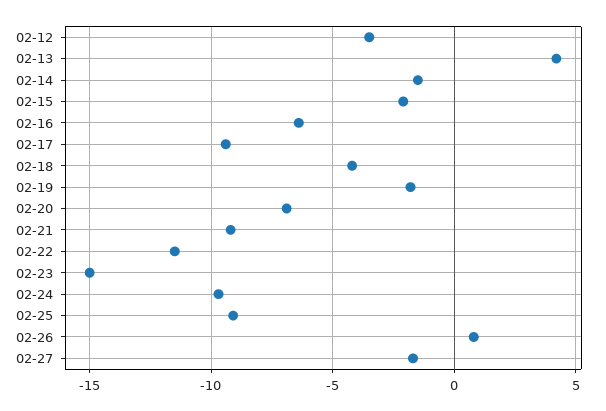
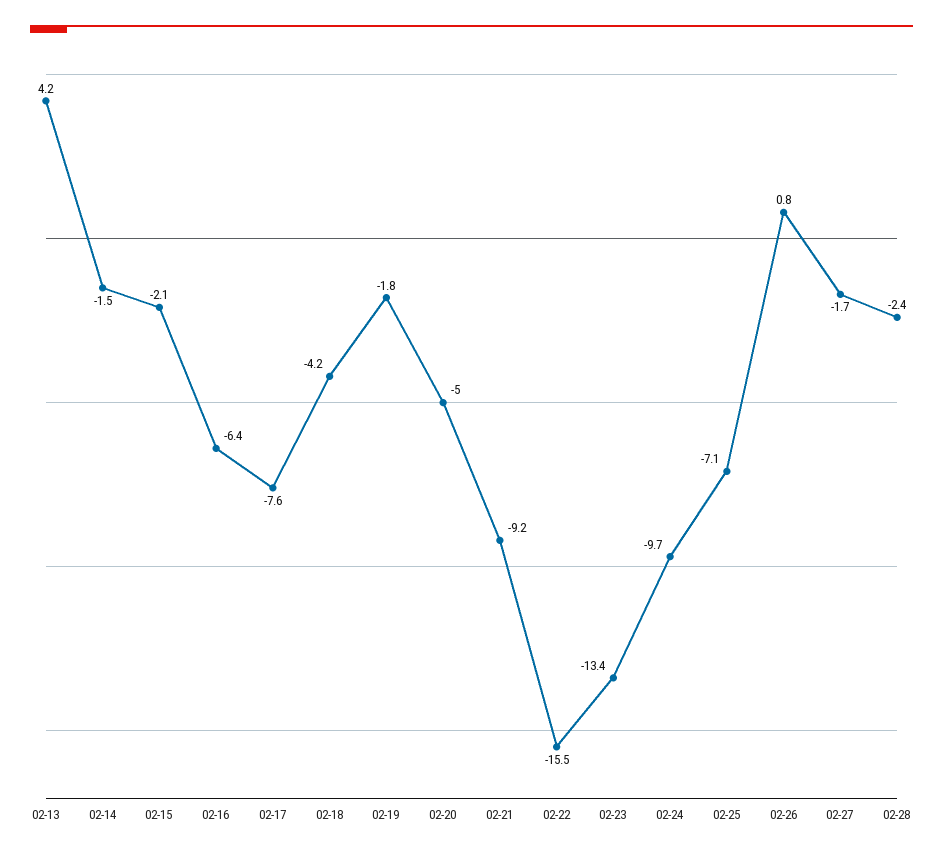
02-12: -3.5 -> none
02-17: -9.5 -> -7.6
02-20: -7 -> -5
02-22: -11.5 -> -15.5
02-23: -15 -> -13.4
02-25: -9 -> -7.1
02-28: none -> -2.4

